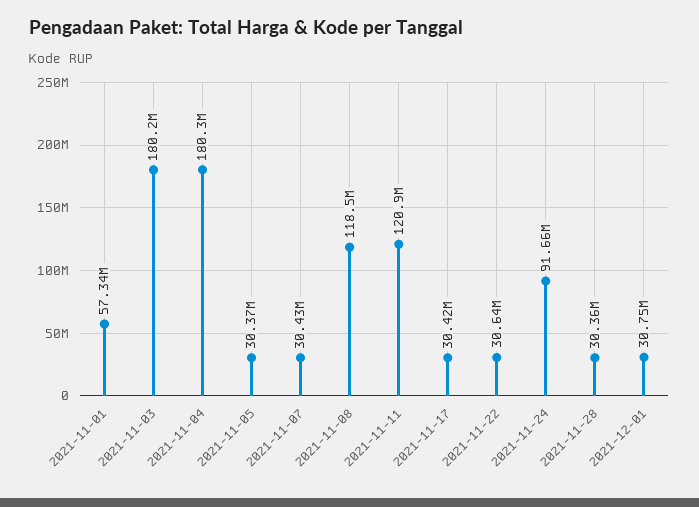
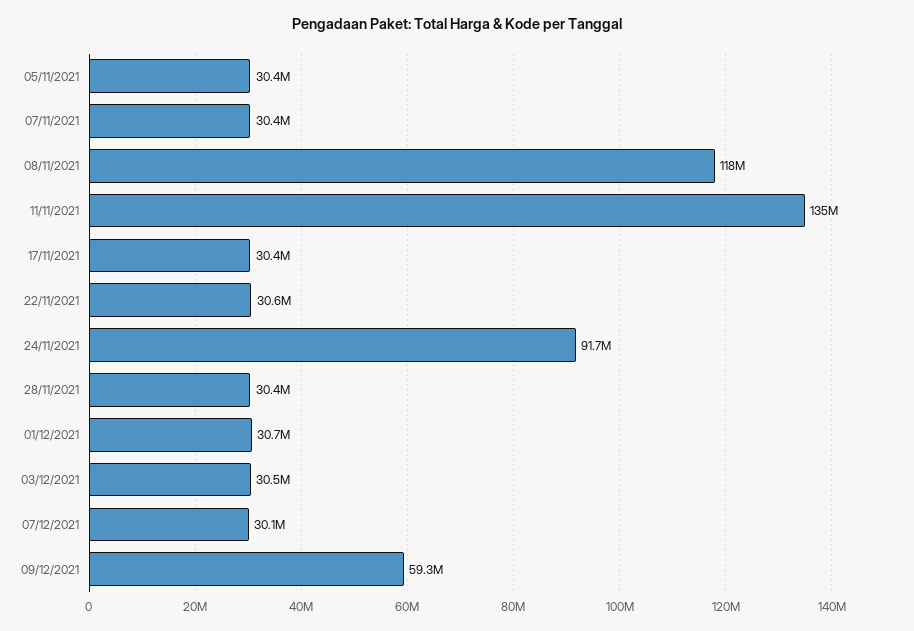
2021-11-01: 57340000 -> none
2021-11-03: 180200000 -> none
2021-11-04: 180300000 -> none
2021-11-11: 120900000 -> 135000000
03/12/2021: none -> 30500000
07/12/2021: none -> 30100000
09/12/2021: none -> 59300000

